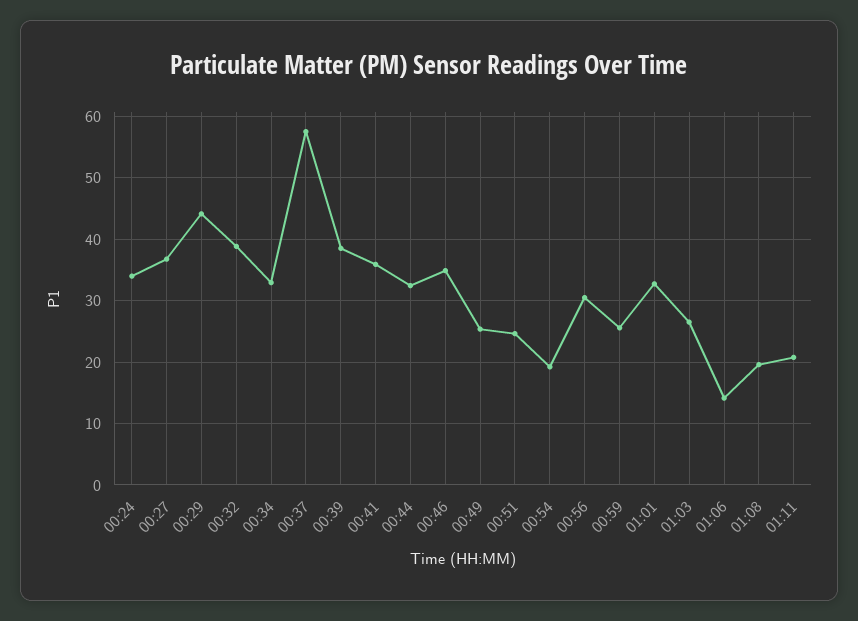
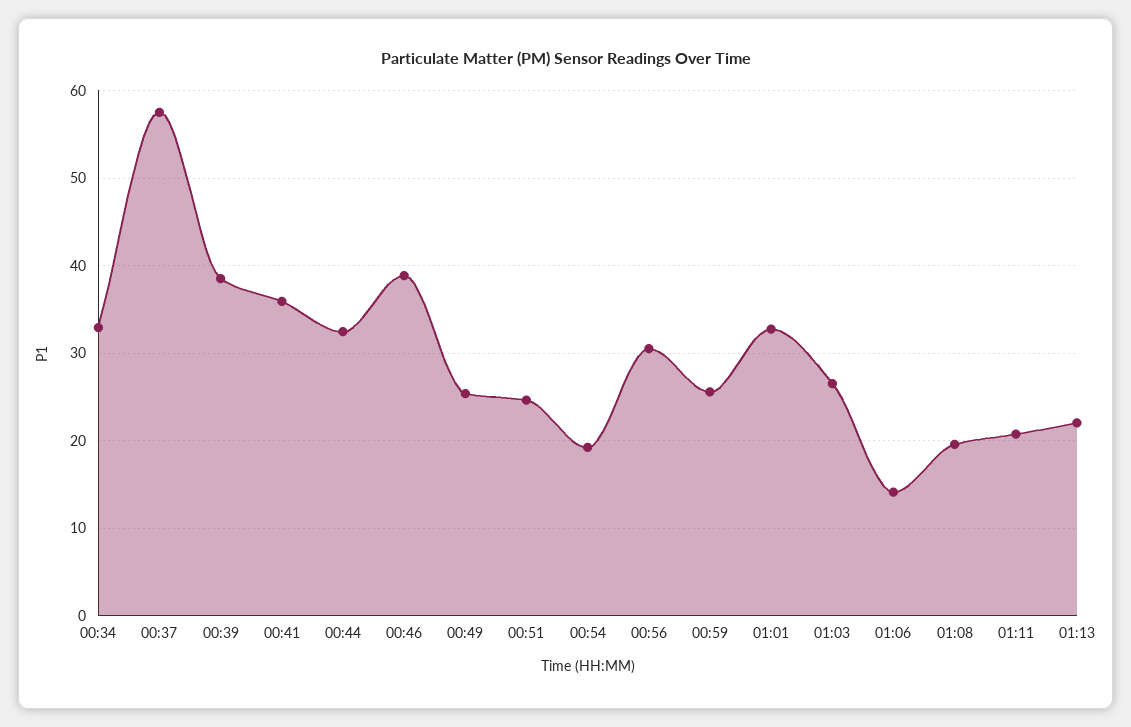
00:24: 34 -> none
00:27: 37 -> none
00:29: 44 -> none
00:32: 39 -> none
00:46: 35 -> 39
01:13: none -> 22

